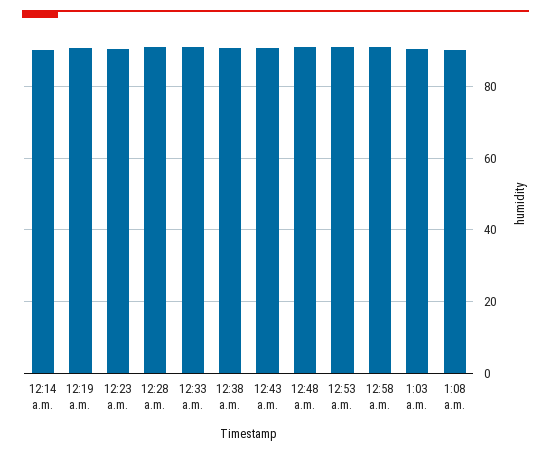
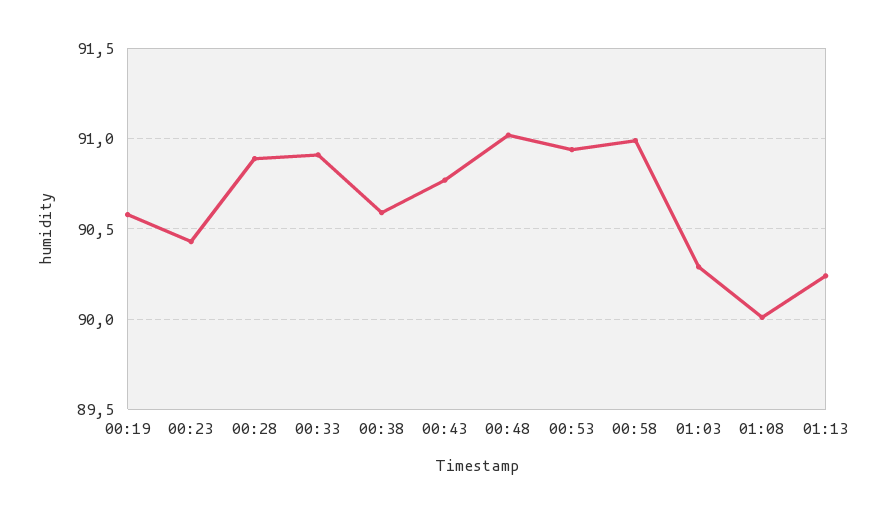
12:14 a.m.: 90 -> none
01:13: none -> 90.25

